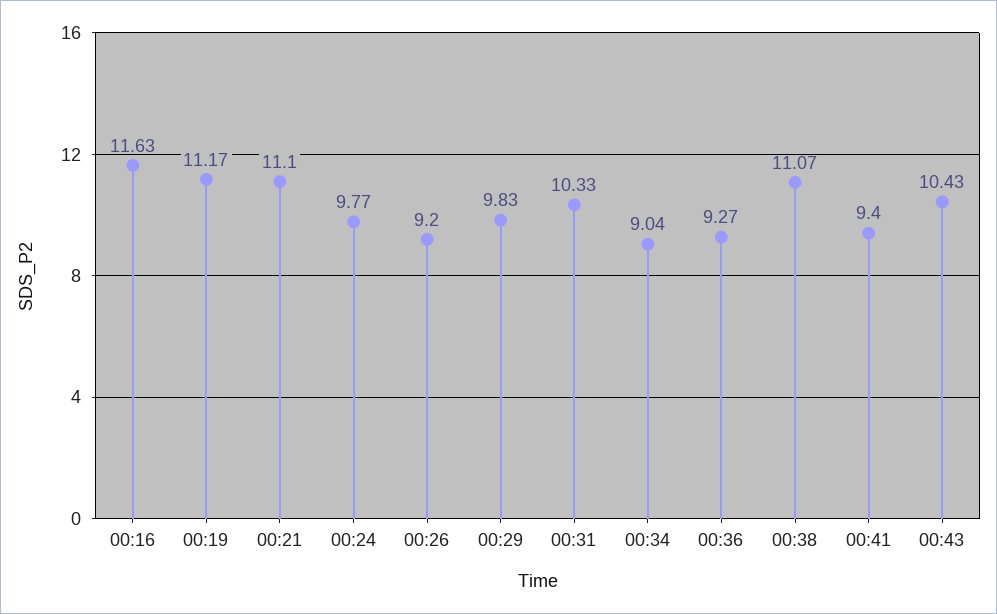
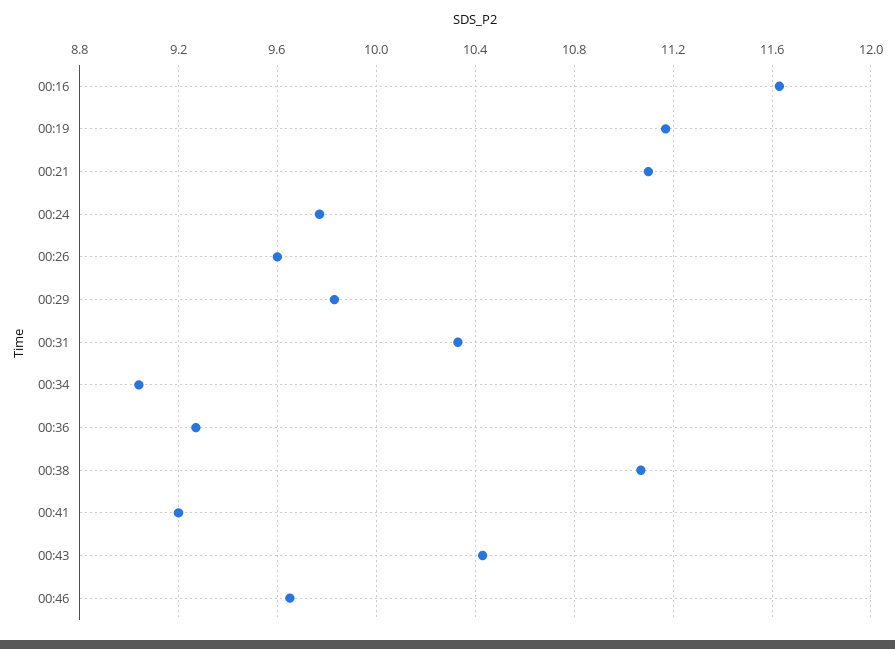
00:26: 9.2 -> 9.6
00:41: 9.4 -> 9.2
00:46: none -> 9.65

